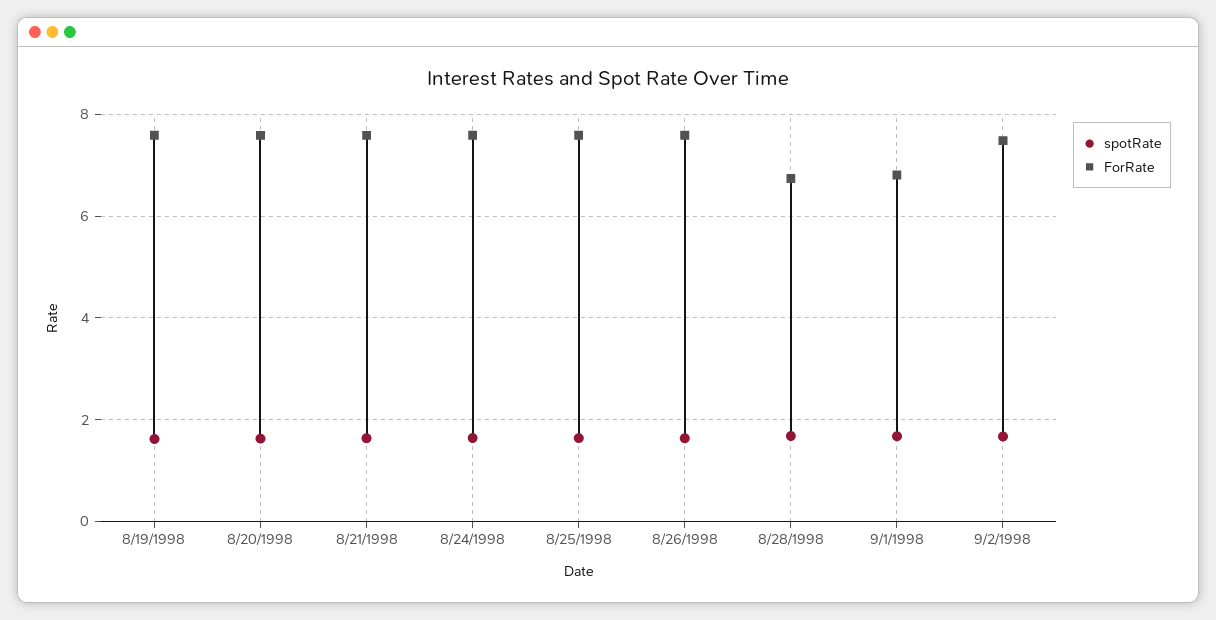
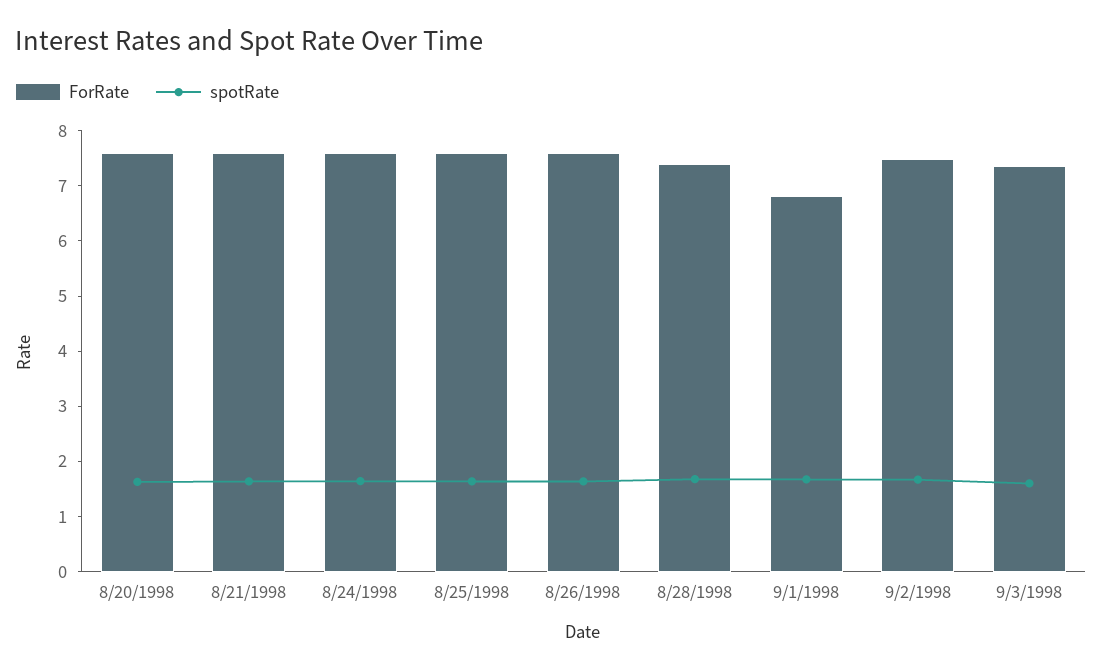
spotRate, 8/19/1998: 1.6 -> none
ForRate, 8/19/1998: 7.6 -> none
ForRate, 8/28/1998: 6.8 -> 7.4
ForRate, 9/3/1998: none -> 7.4
spotRate, 9/3/1998: none -> 1.6

